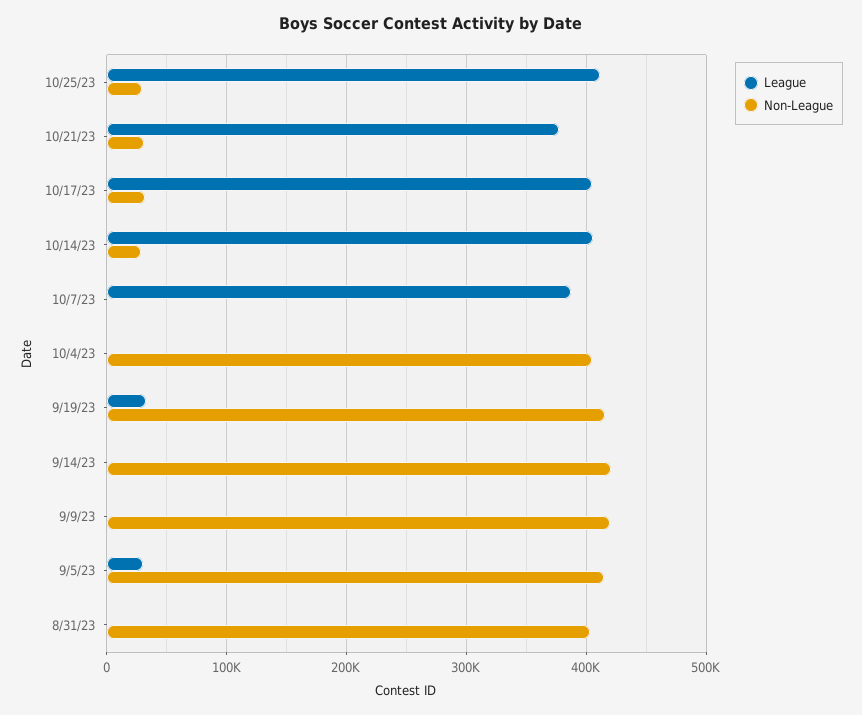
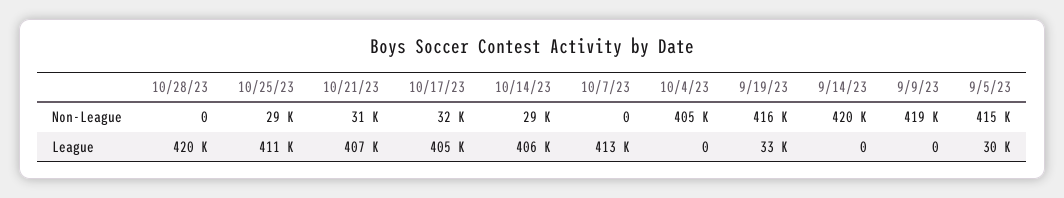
League, 10/21/23: 380000 -> 407000
League, 10/7/23: 390000 -> 413000
League, 8/31/23: 0 -> none
Non-League, 8/31/23: 400000 -> none
Non-League, 10/28/23: none -> 0
League, 10/28/23: none -> 420000

